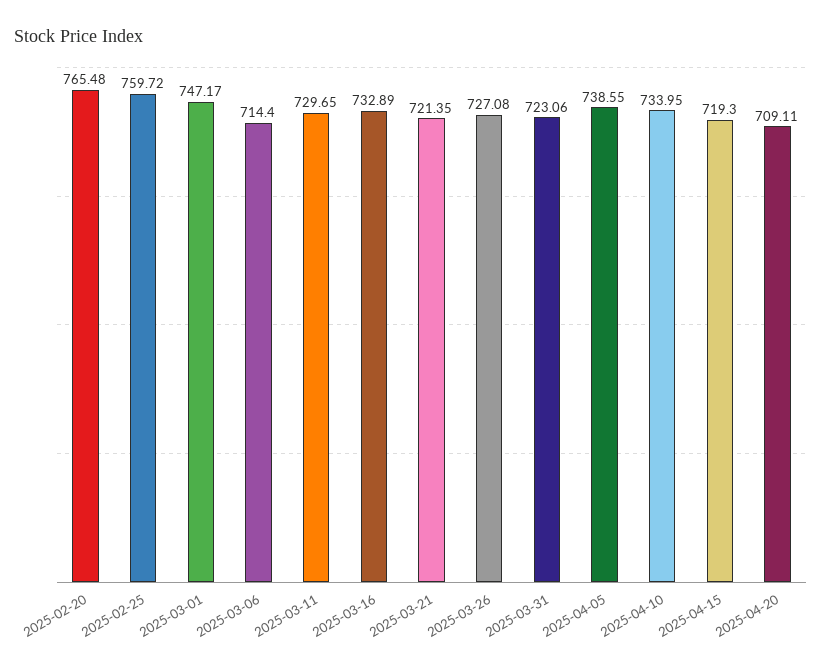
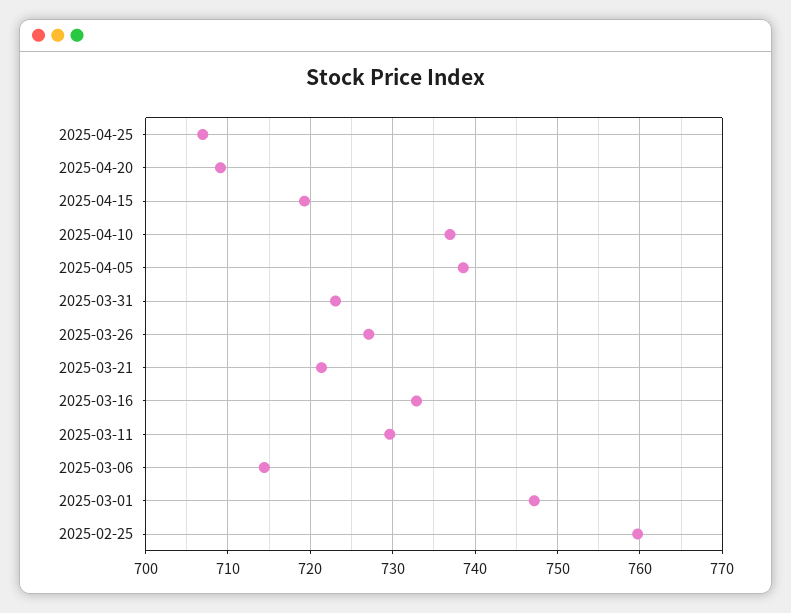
2025-02-20: 765.48 -> none
2025-04-10: 733.95 -> 737
2025-04-25: none -> 707

